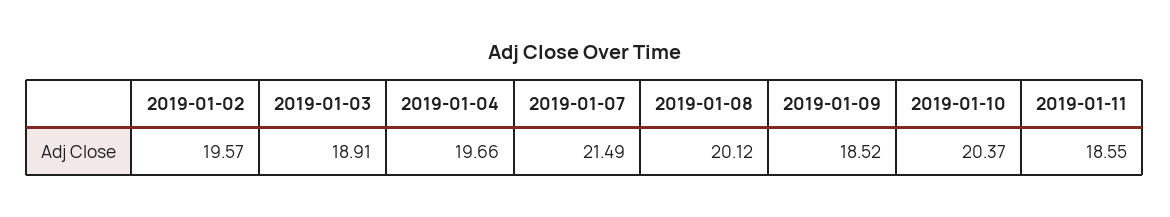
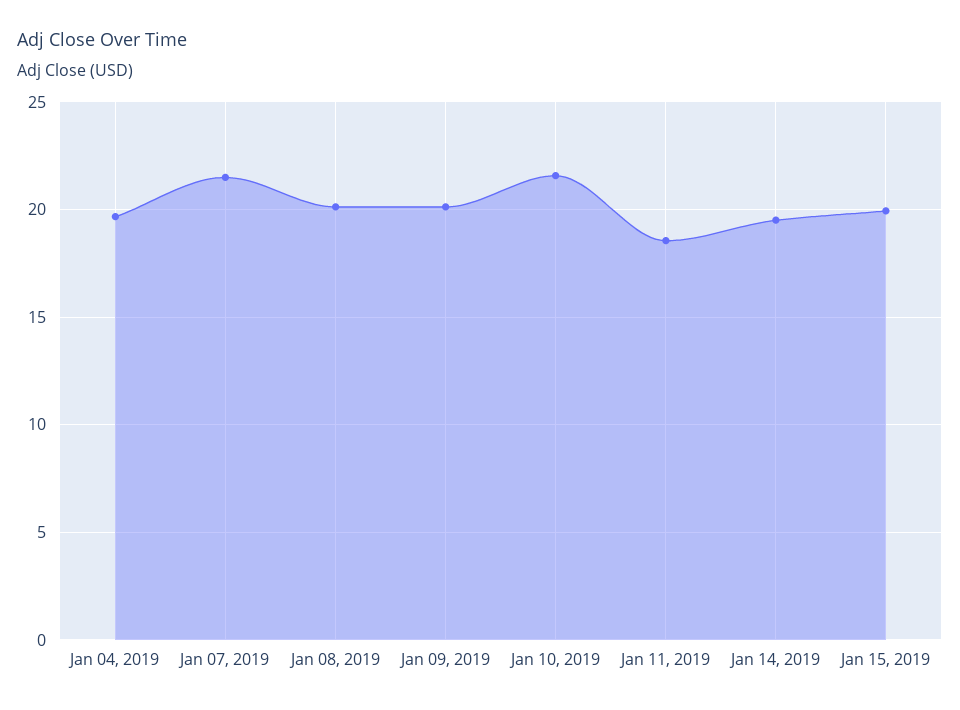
2019-01-02: 19.57 -> none
2019-01-03: 18.91 -> none
2019-01-09: 18.52 -> 20
2019-01-10: 20.37 -> 21.5
Jan 14, 2019: none -> 19.5
Jan 15, 2019: none -> 20

